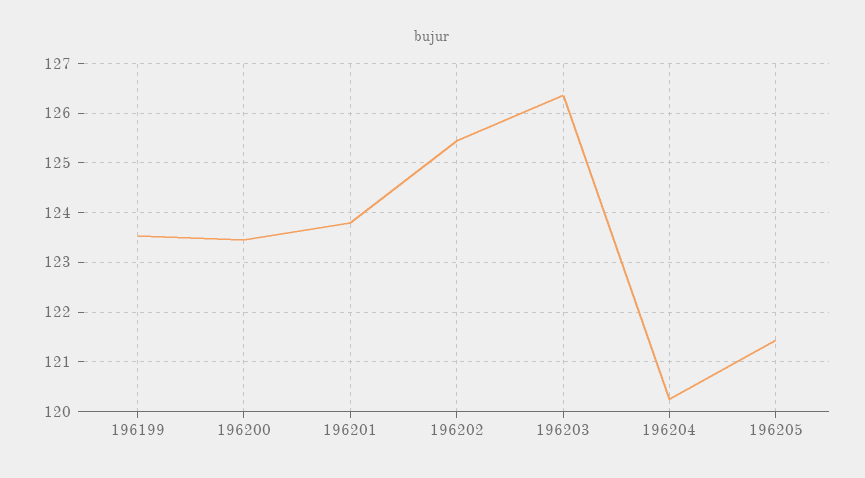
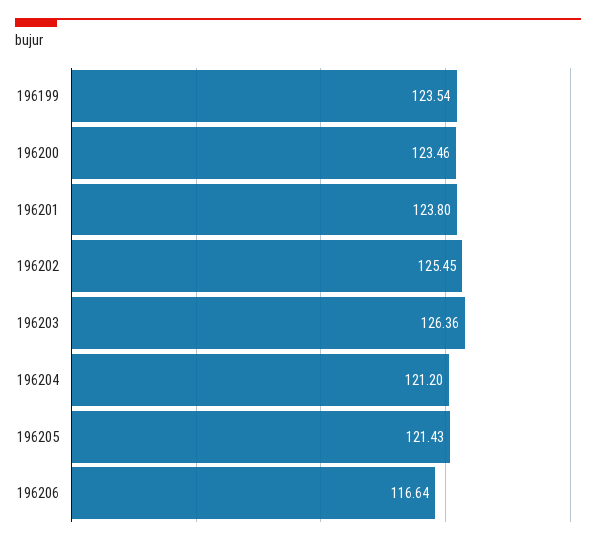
196204: 120.2 -> 121.2
196206: none -> 116.64

